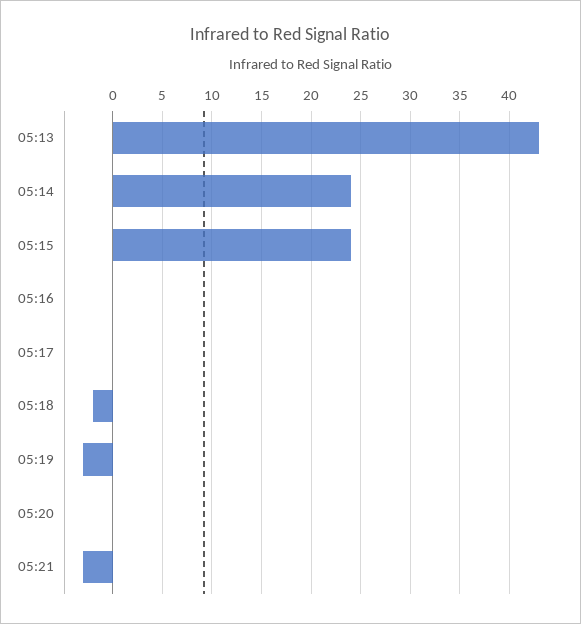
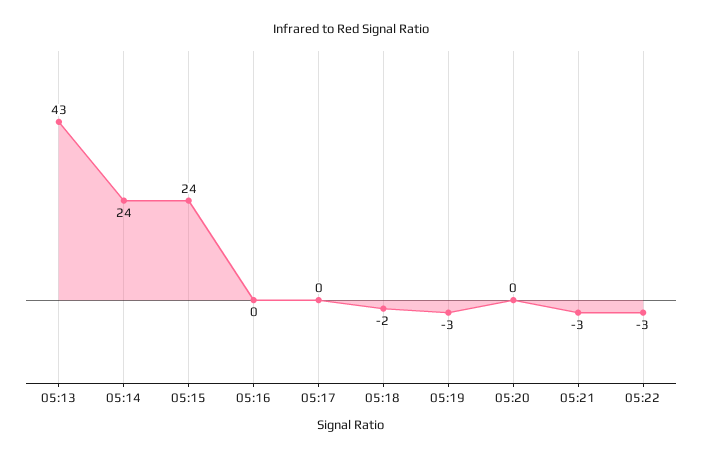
05:22: none -> -3

